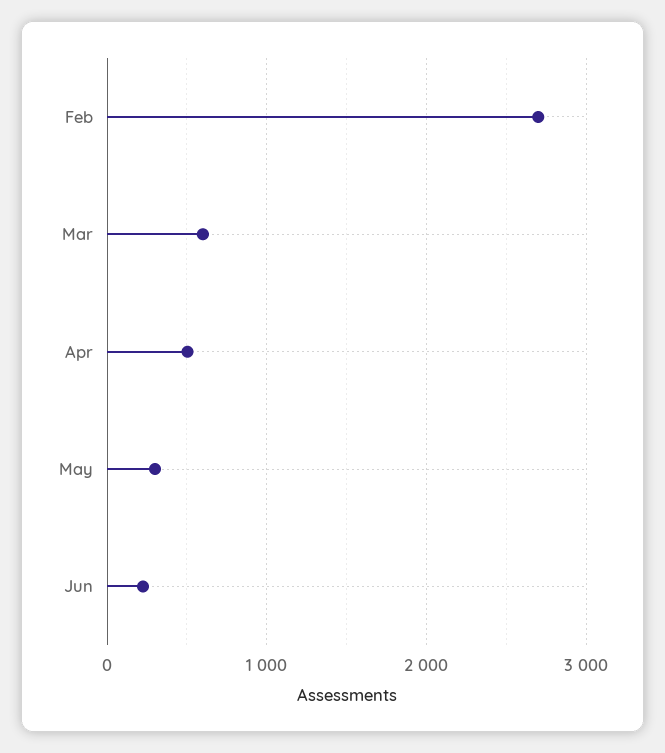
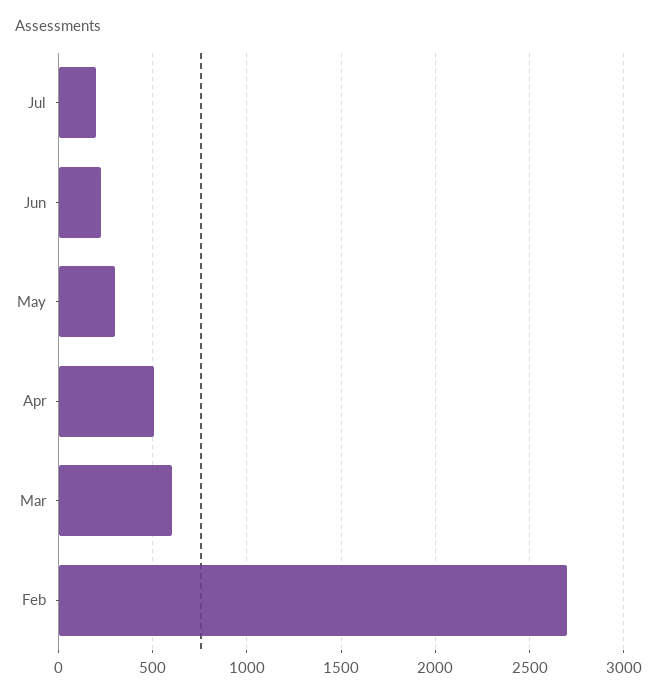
Jul: none -> 200

